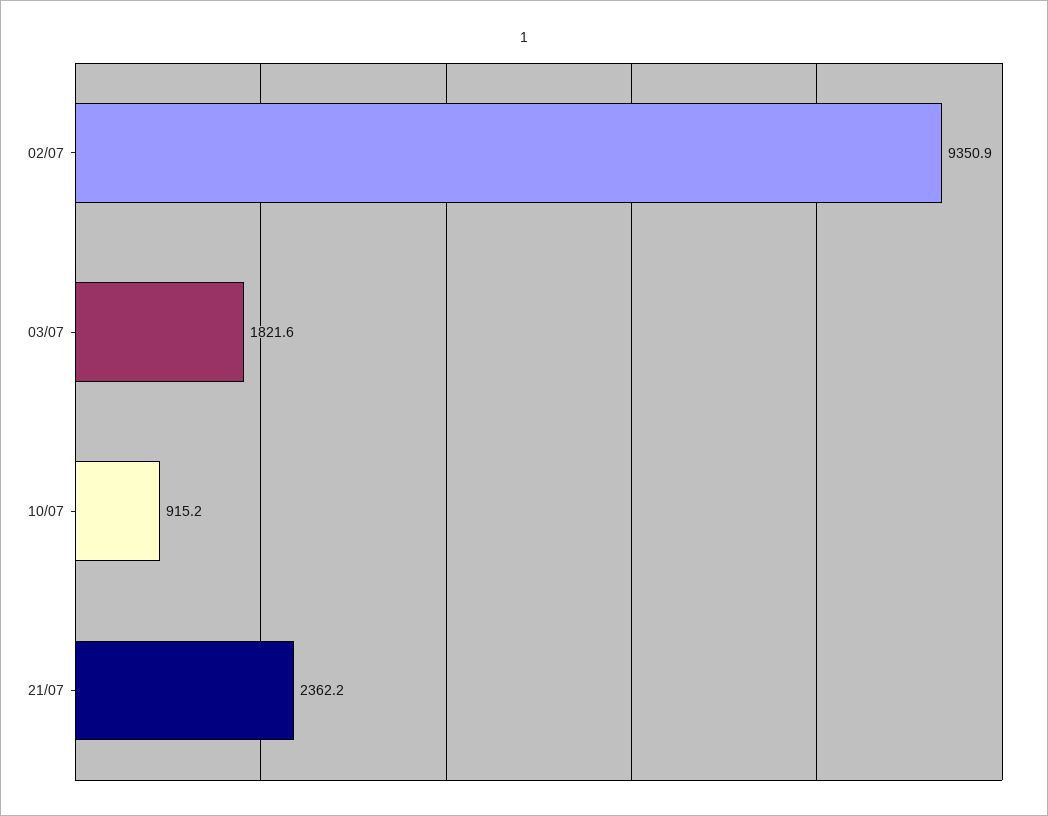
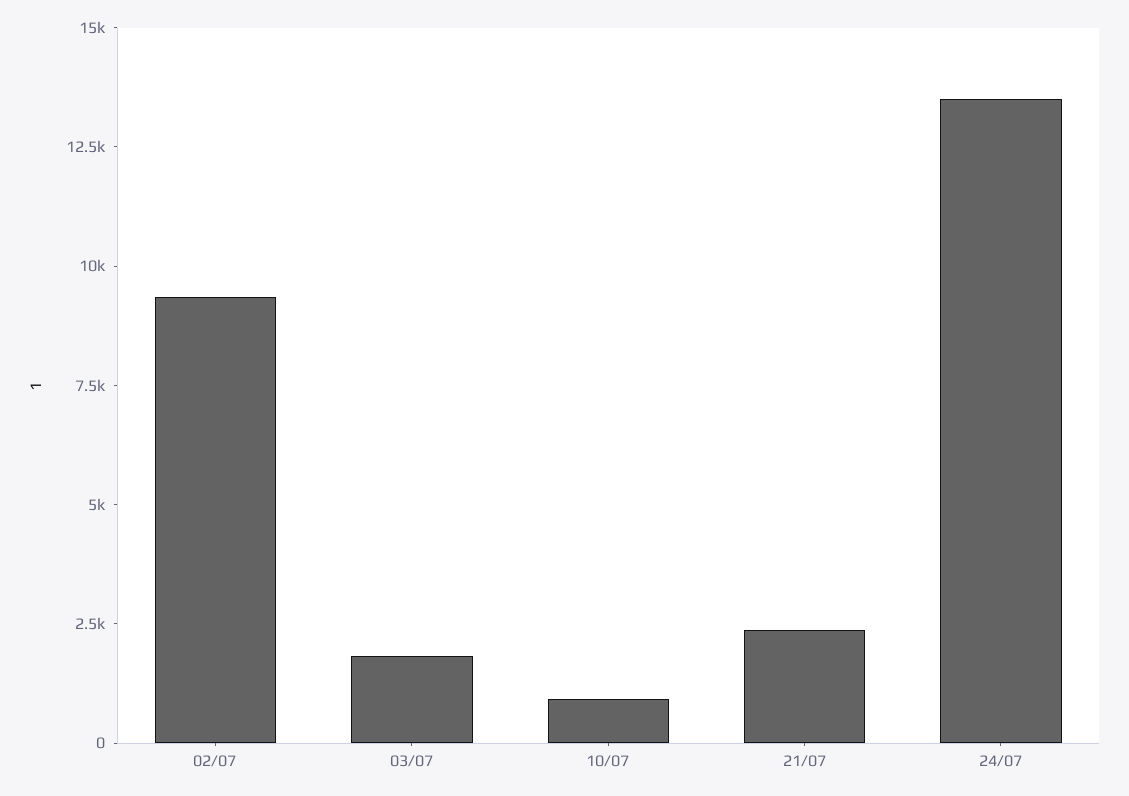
24/07: none -> 13500

